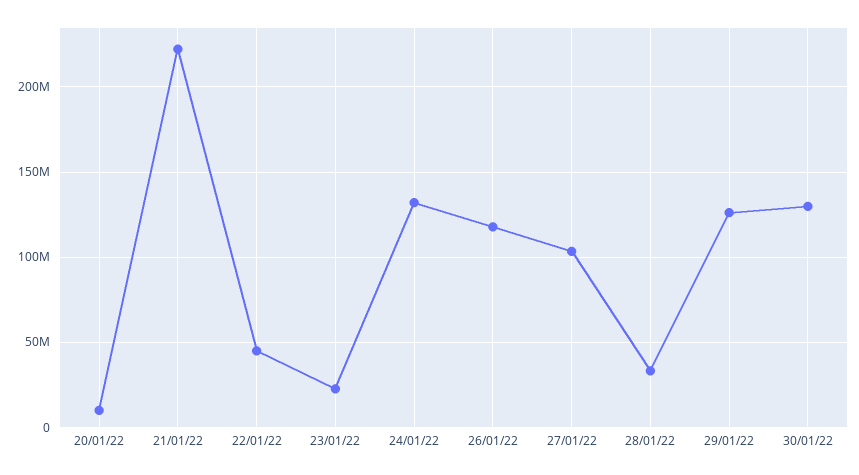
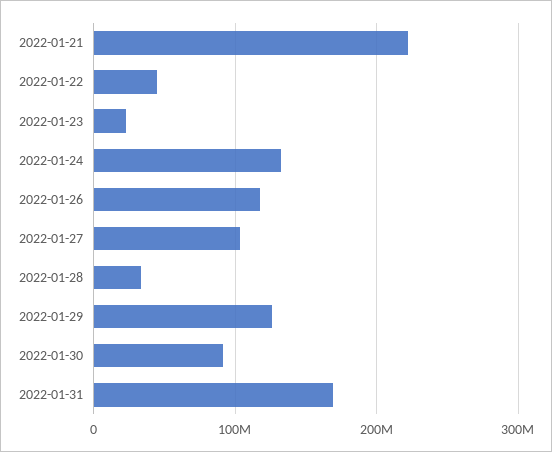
20/01/22: 10000000 -> none
30/01/22: 130000000 -> 90000000
2022-01-31: none -> 170000000

